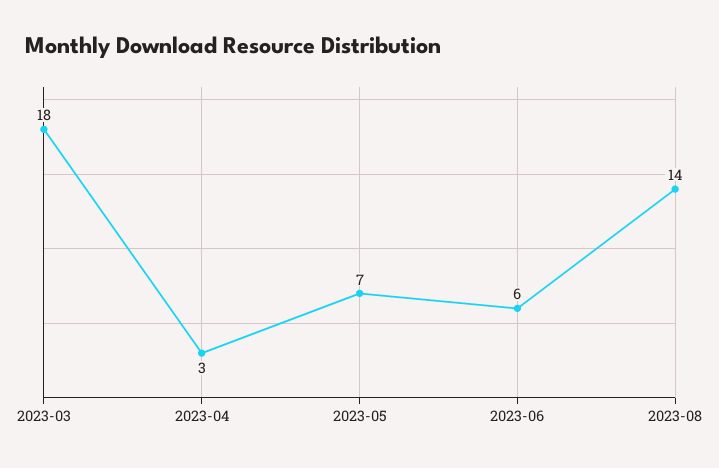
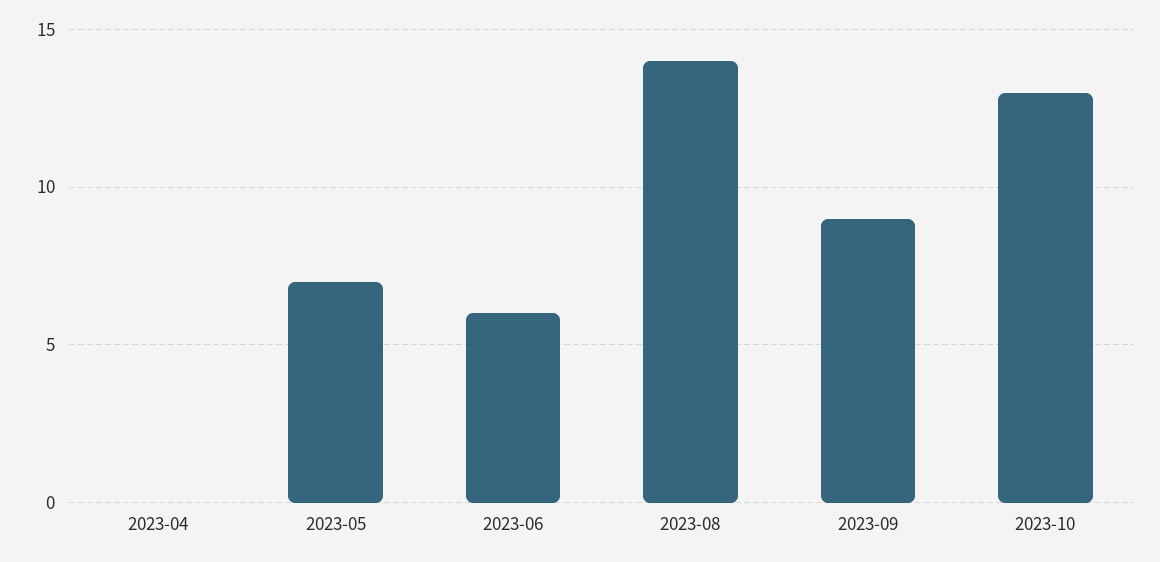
2023-03: 18 -> none
2023-04: 3 -> 0
2023-09: none -> 9
2023-10: none -> 13

